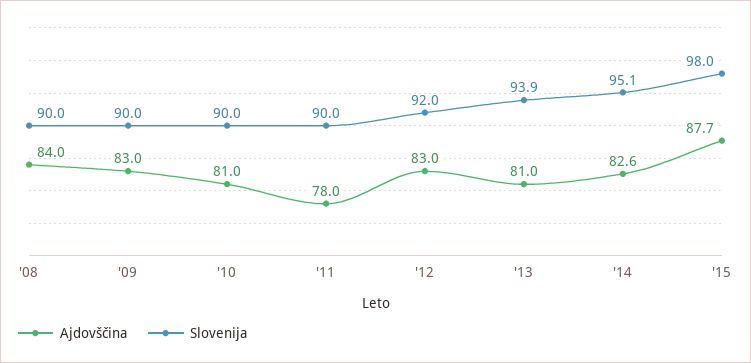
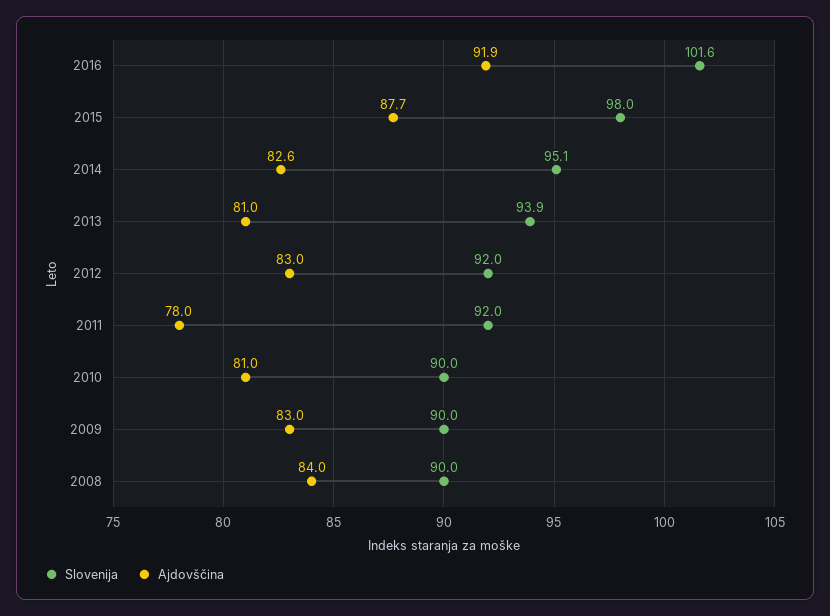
Slovenija, '11: 90 -> 92
Slovenija, 2016: none -> 101.6
Ajdovščina, 2016: none -> 91.9

